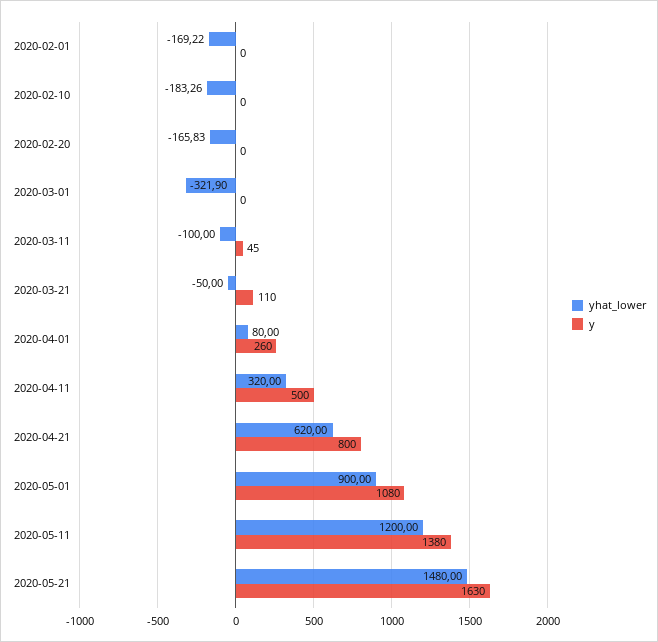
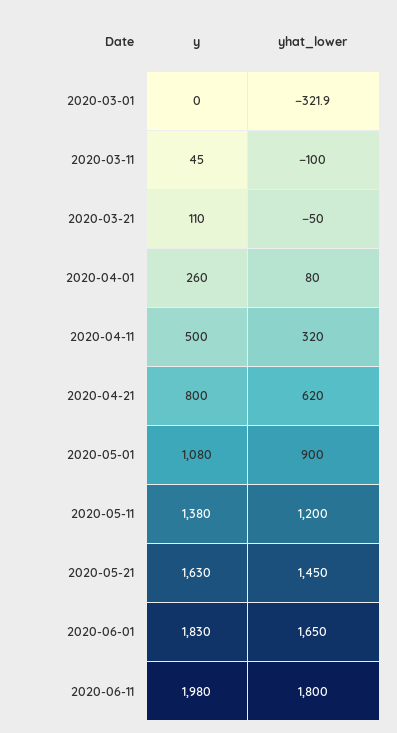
yhat_lower, 2020-02-01: -169.22 -> none
y, 2020-02-01: 0 -> none
yhat_lower, 2020-02-10: -183.26 -> none
y, 2020-02-10: 0 -> none
yhat_lower, 2020-02-20: -165.83 -> none
y, 2020-02-20: 0 -> none
yhat_lower, 2020-05-21: 1480 -> 1450
y, 2020-06-01: none -> 1830
yhat_lower, 2020-06-01: none -> 1650
y, 2020-06-11: none -> 1980
yhat_lower, 2020-06-11: none -> 1800

